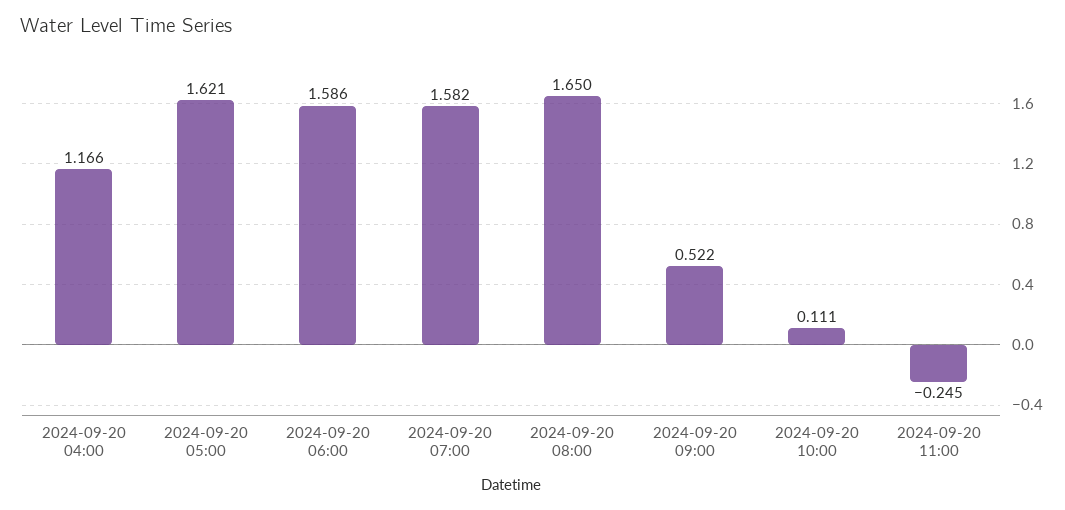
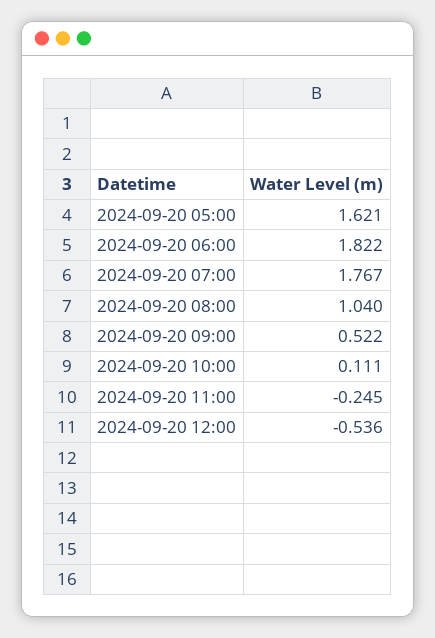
2024-09-20 04:00: 1.166 -> none
2024-09-20 06:00: 1.586 -> 1.822
2024-09-20 07:00: 1.582 -> 1.767
2024-09-20 08:00: 1.65 -> 1.04
2024-09-20 12:00: none -> -0.536

